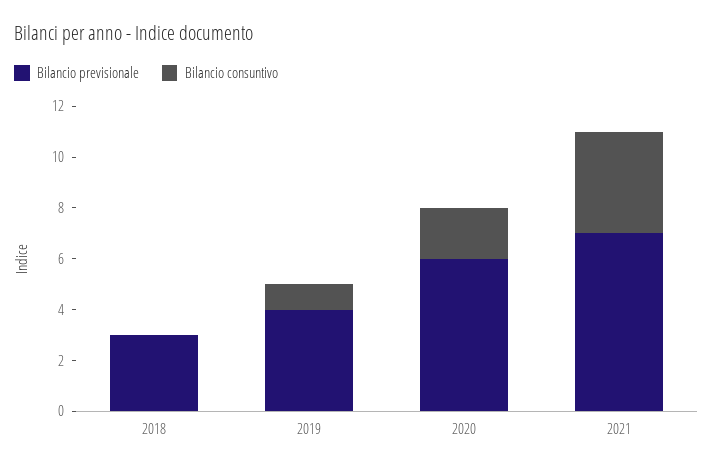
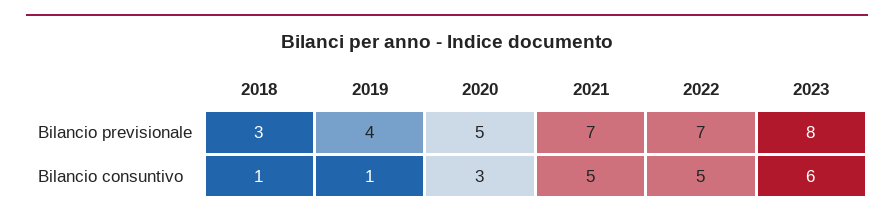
Bilancio consuntivo, 2018: 0 -> 1
Bilancio previsionale, 2020: 6 -> 5
Bilancio consuntivo, 2020: 2 -> 3
Bilancio consuntivo, 2021: 4 -> 5
Bilancio previsionale, 2022: none -> 7
Bilancio previsionale, 2023: none -> 8
Bilancio consuntivo, 2022: none -> 5
Bilancio consuntivo, 2023: none -> 6

